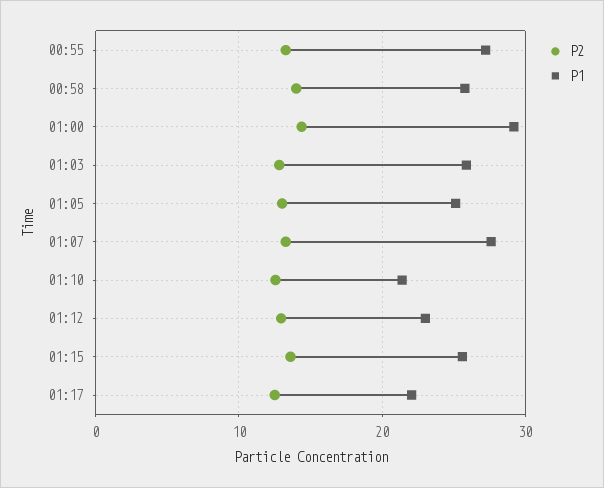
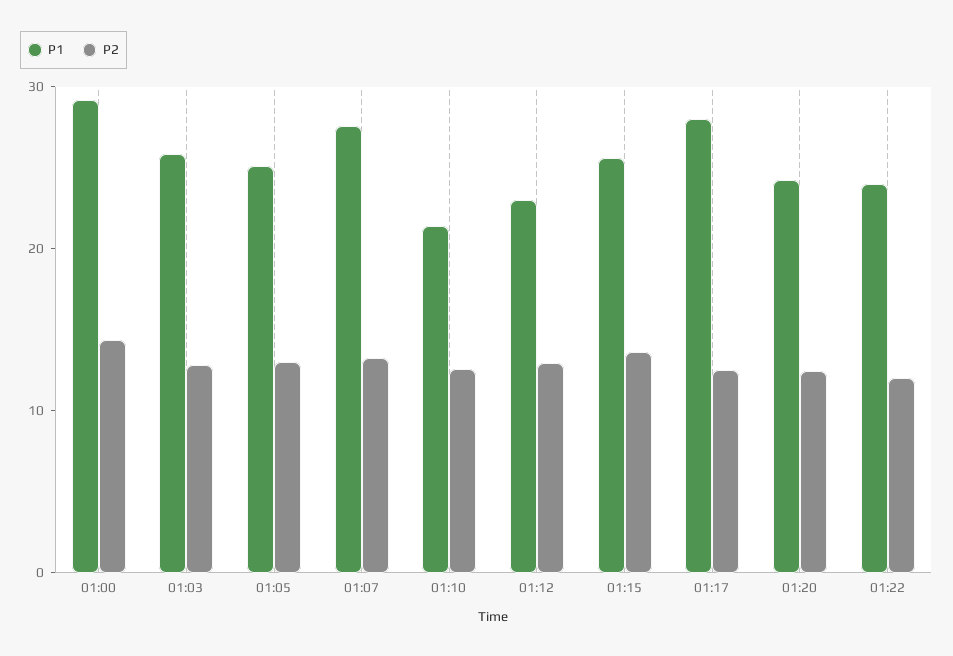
P2, 00:55: 13 -> none
P1, 00:55: 27 -> none
P2, 00:58: 14 -> none
P1, 00:58: 26 -> none
P1, 01:17: 22 -> 28
P1, 01:20: none -> 24
P2, 01:20: none -> 12
P1, 01:22: none -> 24
P2, 01:22: none -> 12

